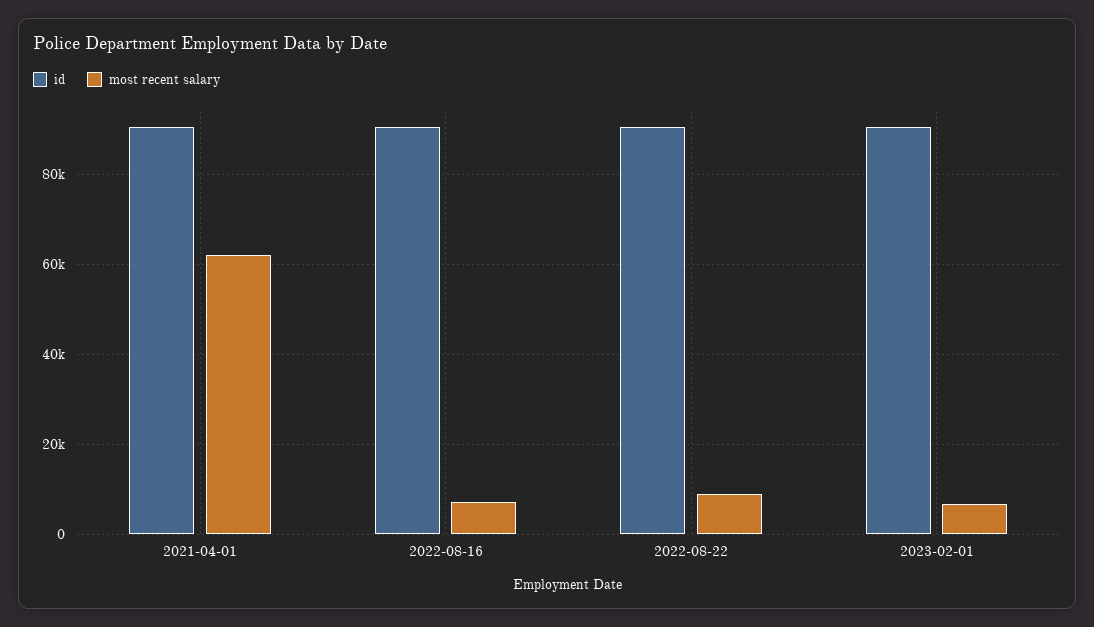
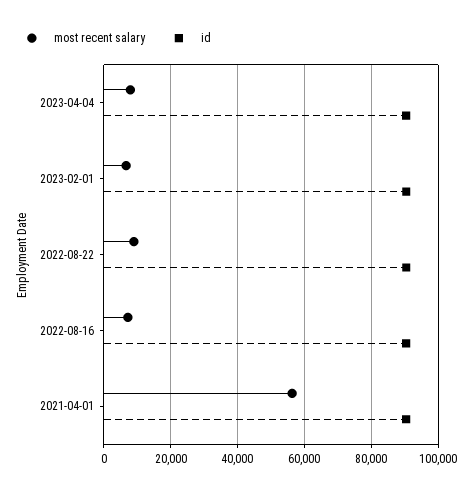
most recent salary, 2021-04-01: 62000 -> 56000
most recent salary, 2023-04-04: none -> 8000
id, 2023-04-04: none -> 90000

